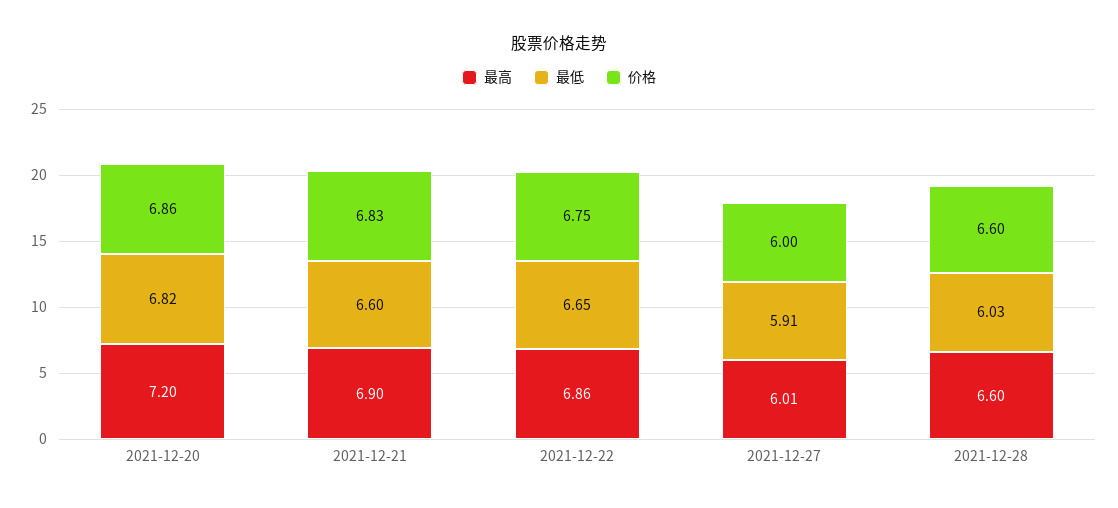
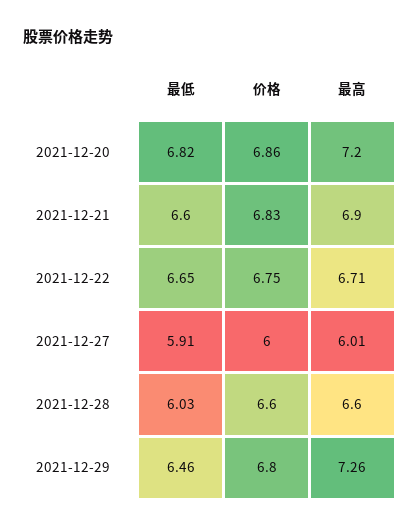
最高, 2021-12-22: 6.86 -> 6.71
最低, 2021-12-29: none -> 6.46
价格, 2021-12-29: none -> 6.8
最高, 2021-12-29: none -> 7.26

